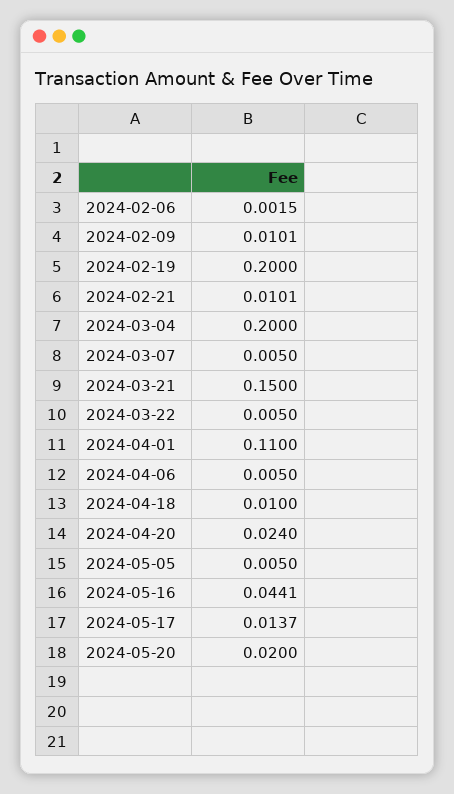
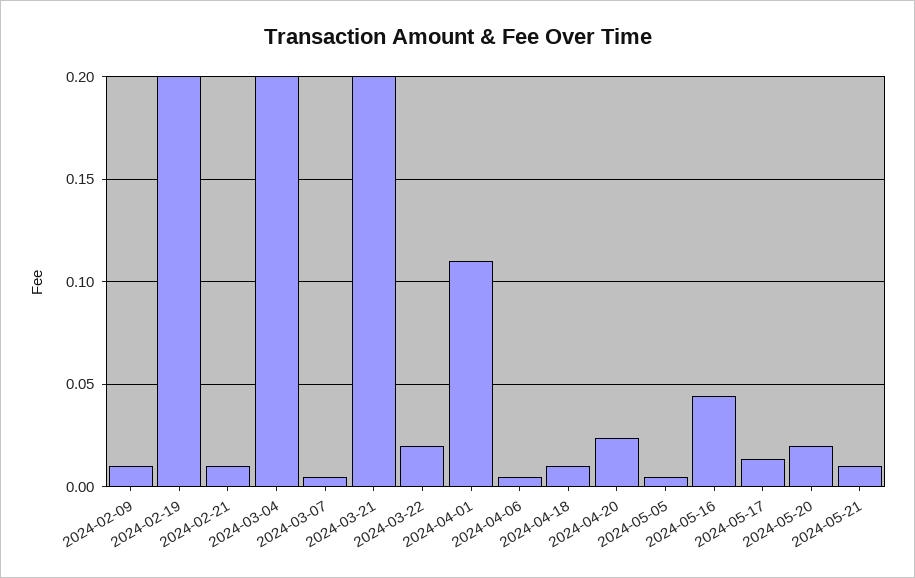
2024-02-06: 0.0015 -> none
2024-03-21: 0.15 -> 0.2
2024-03-22: 0.005 -> 0.02
2024-05-21: none -> 0.01

